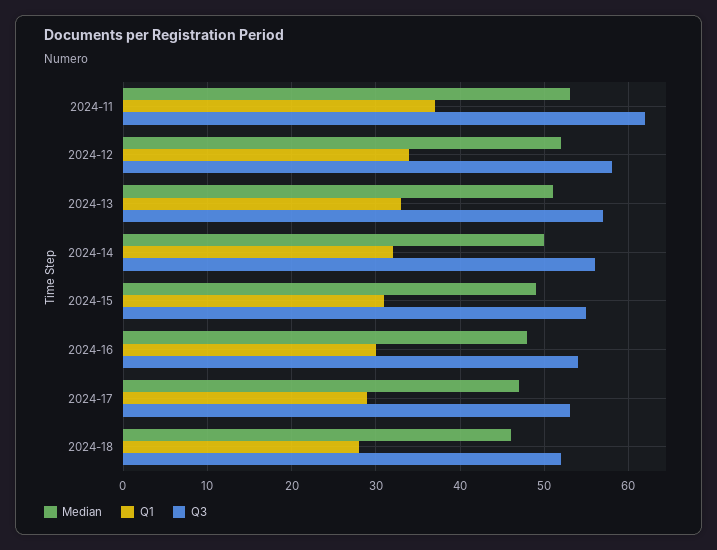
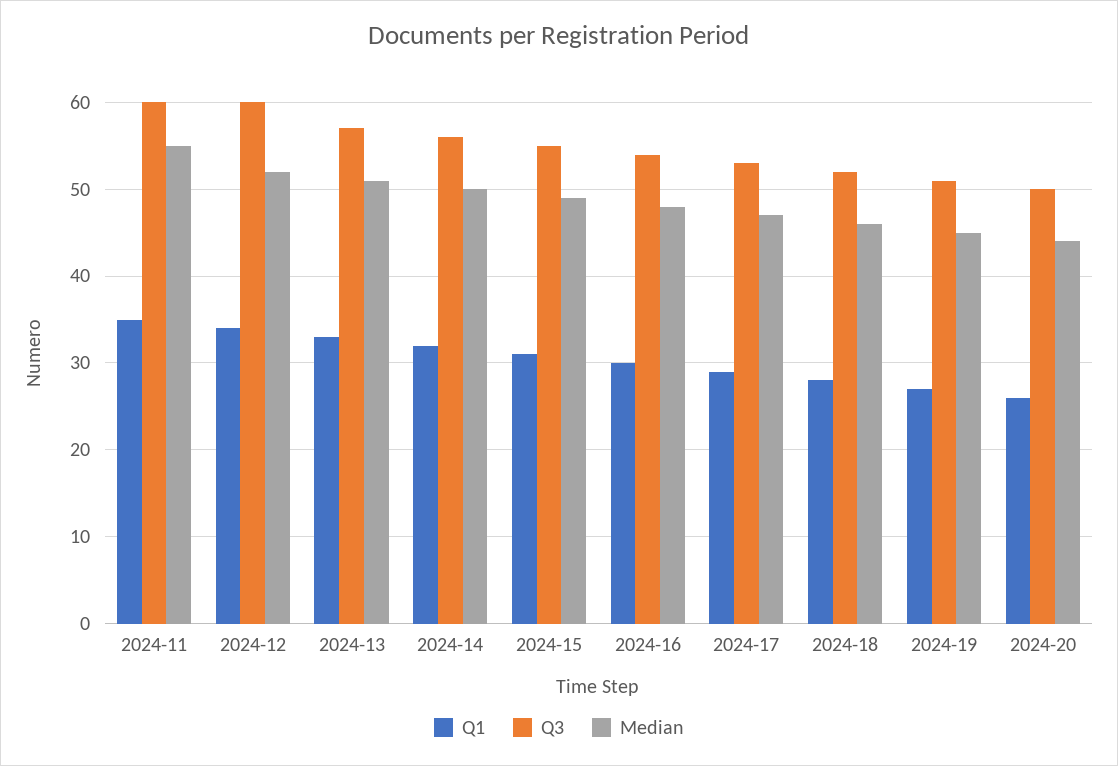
Median, 2024-11: 53 -> 55
Q1, 2024-11: 37 -> 35
Q3, 2024-11: 62 -> 60
Q3, 2024-12: 58 -> 60
Q1, 2024-19: none -> 27
Q3, 2024-19: none -> 51
Median, 2024-19: none -> 45
Q1, 2024-20: none -> 26
Q3, 2024-20: none -> 50
Median, 2024-20: none -> 44

